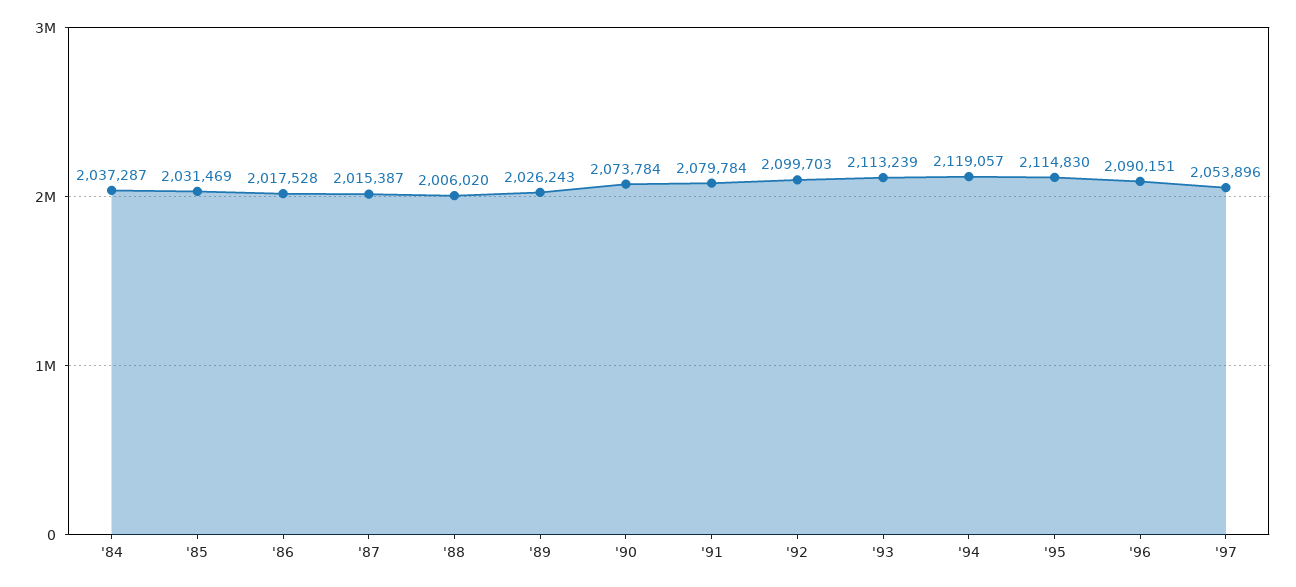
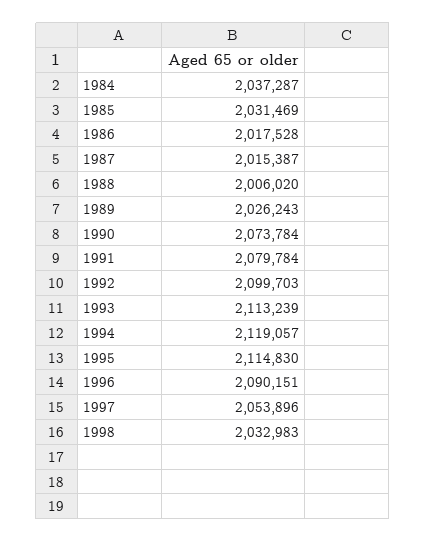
1998: none -> 2032983

